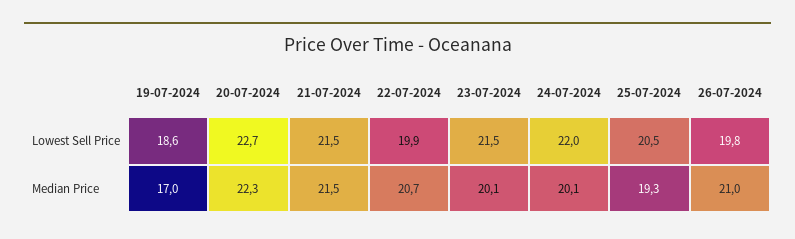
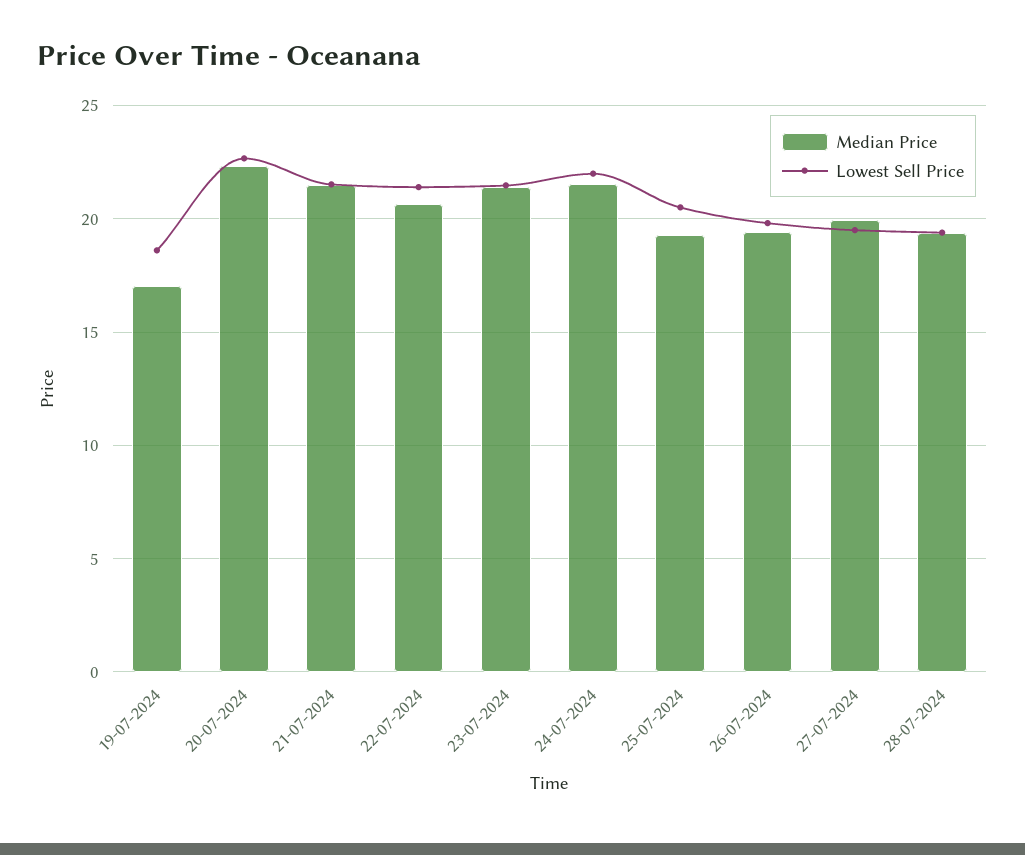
Lowest Sell Price, 22-07-2024: 19.9 -> 21.5
Median Price, 23-07-2024: 20.1 -> 21.5
Median Price, 24-07-2024: 20.1 -> 21.5
Median Price, 26-07-2024: 21 -> 19.5
Median Price, 27-07-2024: none -> 20
Lowest Sell Price, 27-07-2024: none -> 19.5
Median Price, 28-07-2024: none -> 19.5
Lowest Sell Price, 28-07-2024: none -> 19.5

